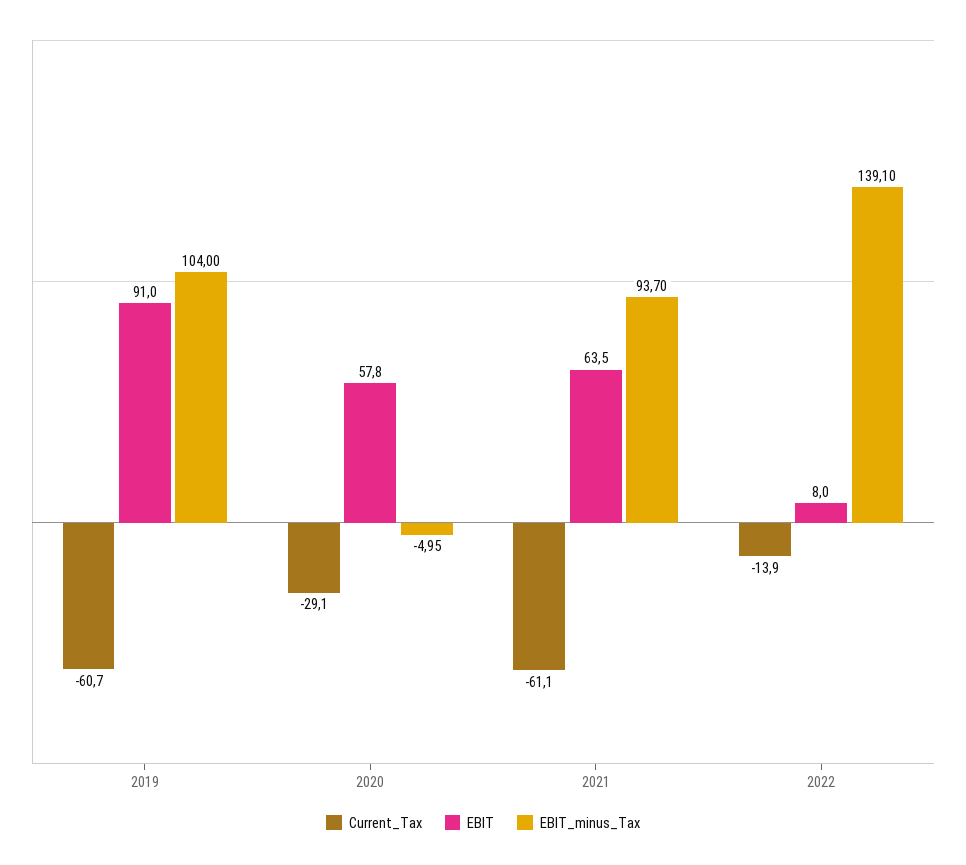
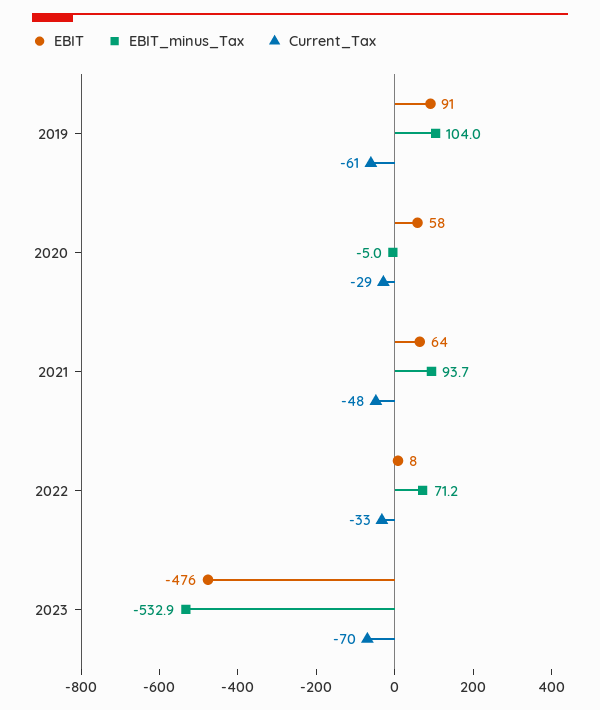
Current_Tax, 2021: -61.1 -> -48
Current_Tax, 2022: -13.9 -> -33
EBIT_minus_Tax, 2022: 139.1 -> 71.2
EBIT, 2023: none -> -476
EBIT_minus_Tax, 2023: none -> -532.9
Current_Tax, 2023: none -> -70

